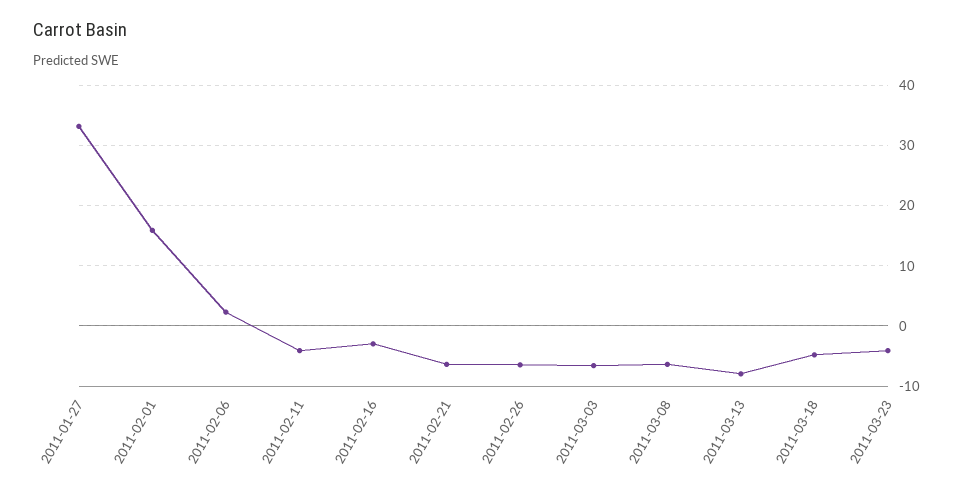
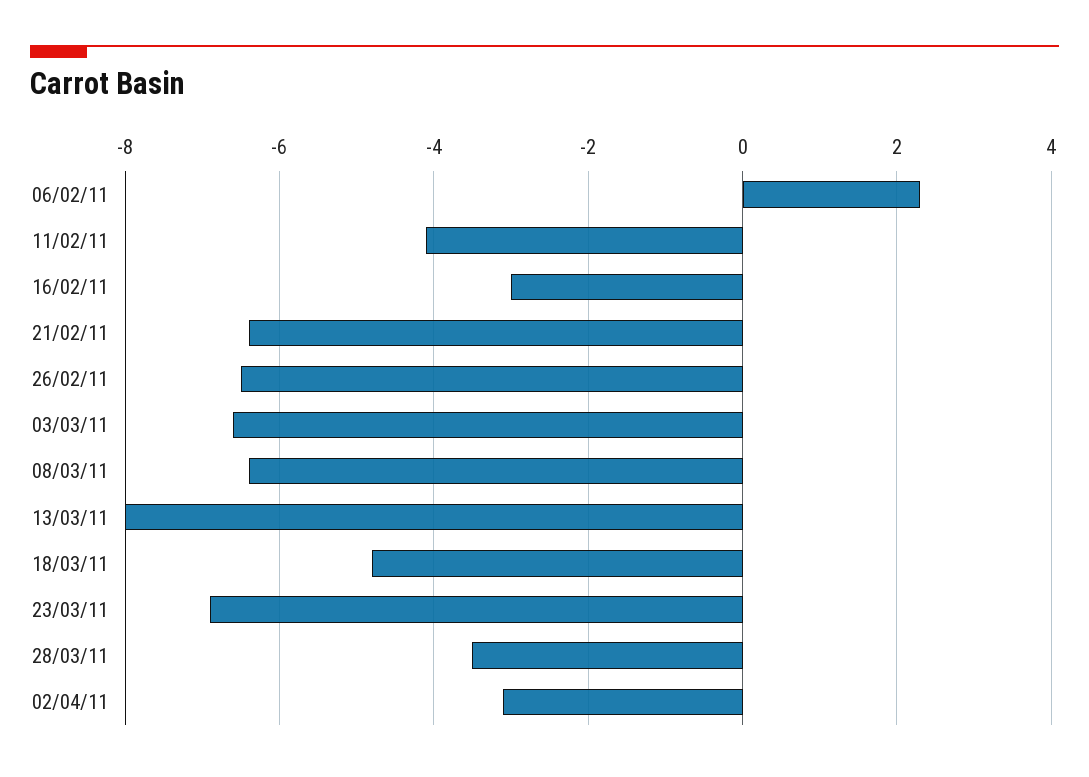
2011-01-27: 33 -> none
2011-02-01: 16 -> none
2011-03-23: -4 -> -7
28/03/11: none -> -3.5
02/04/11: none -> -3

